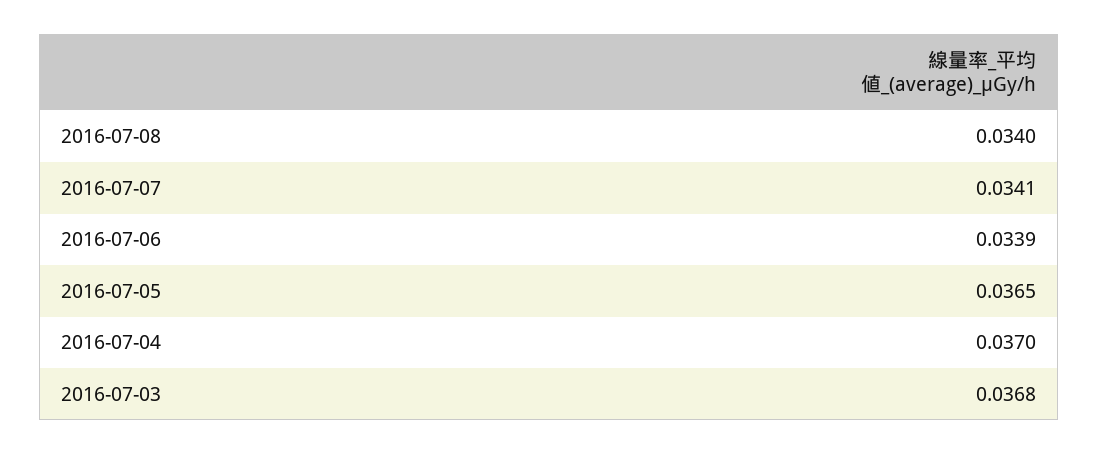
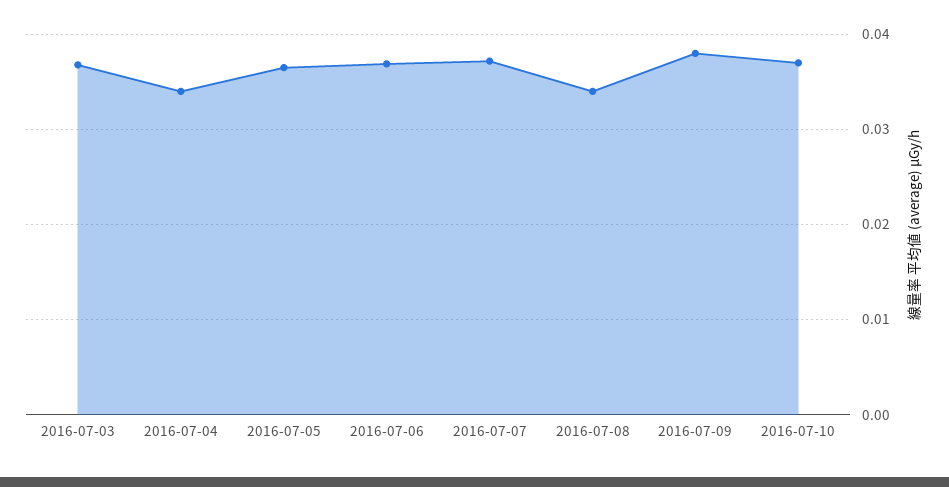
2016-07-07: 0.0341 -> 0.037
2016-07-06: 0.0339 -> 0.037
2016-07-04: 0.037 -> 0.034
2016-07-09: none -> 0.038
2016-07-10: none -> 0.037

